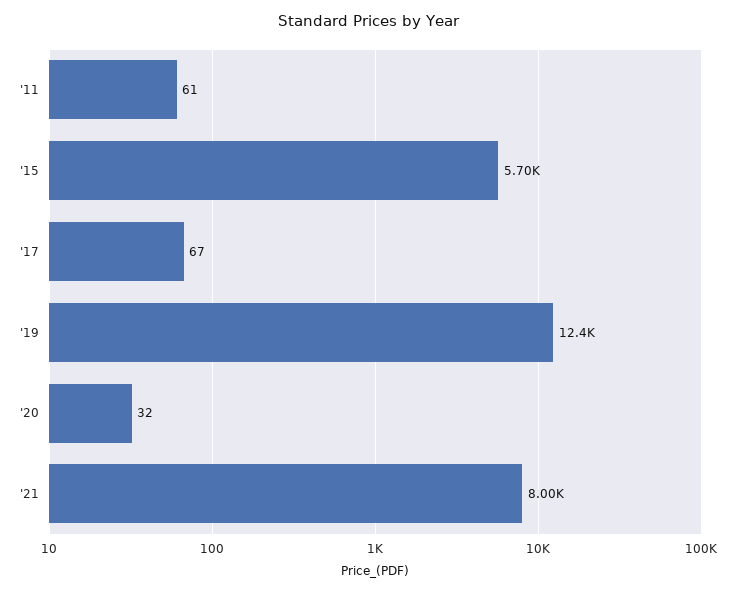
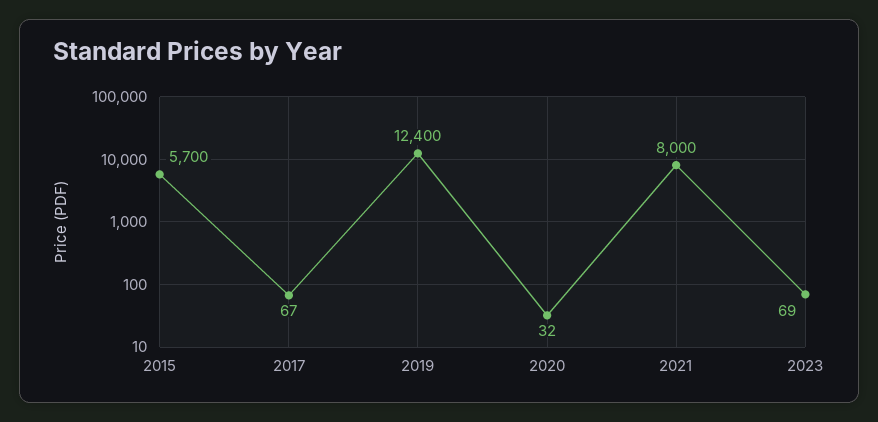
'11: 61 -> none
2023: none -> 69

